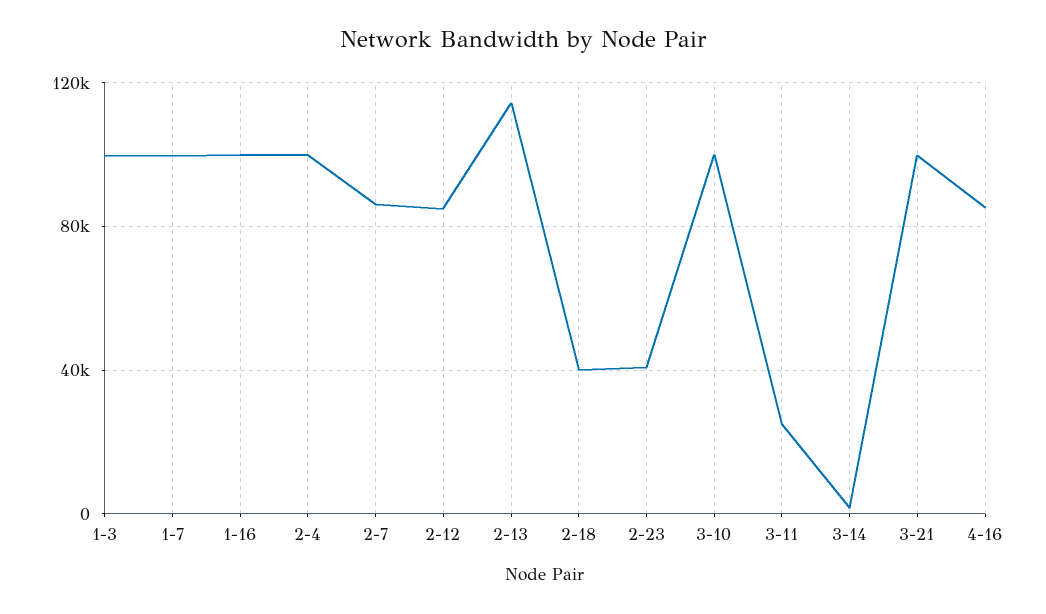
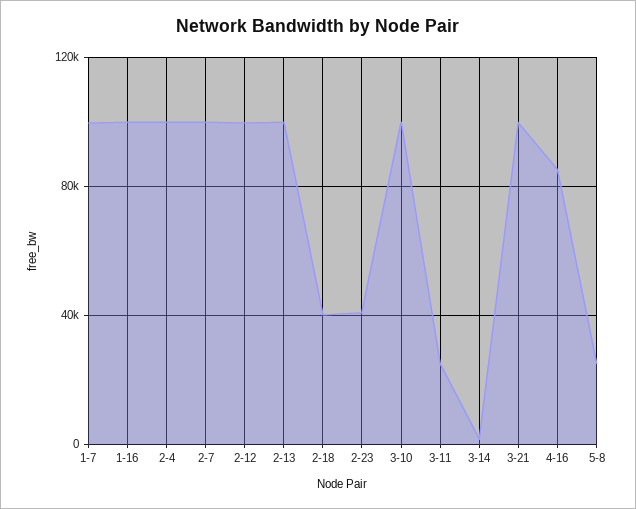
1-3: 100000 -> none
2-7: 85000 -> 100000
2-12: 85000 -> 100000
2-13: 115000 -> 100000
5-8: none -> 25000

